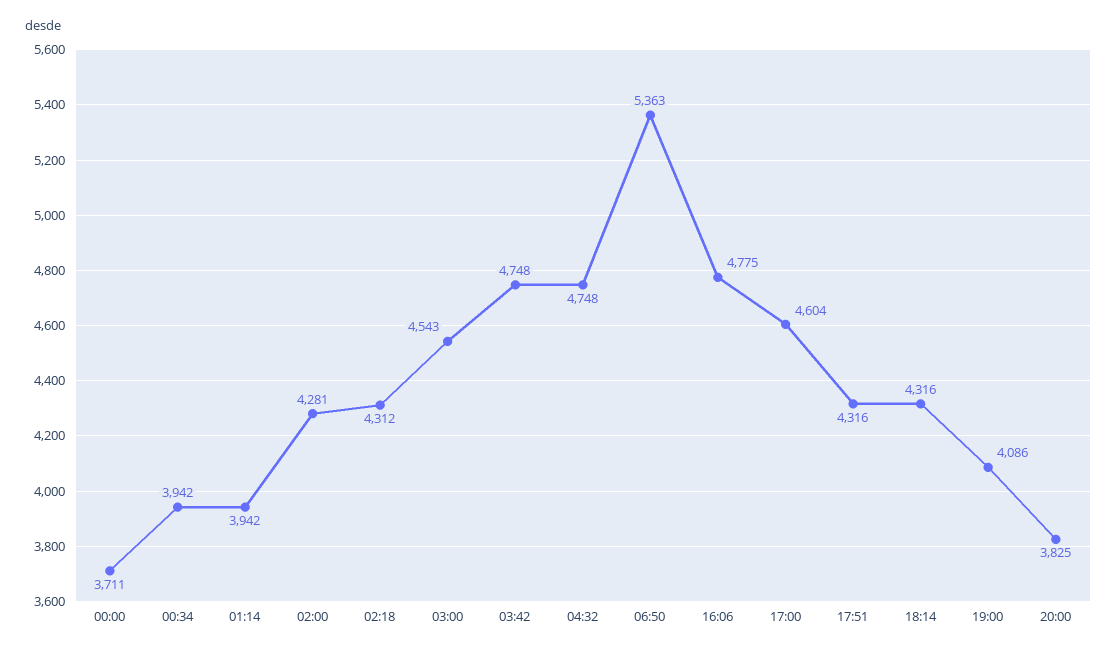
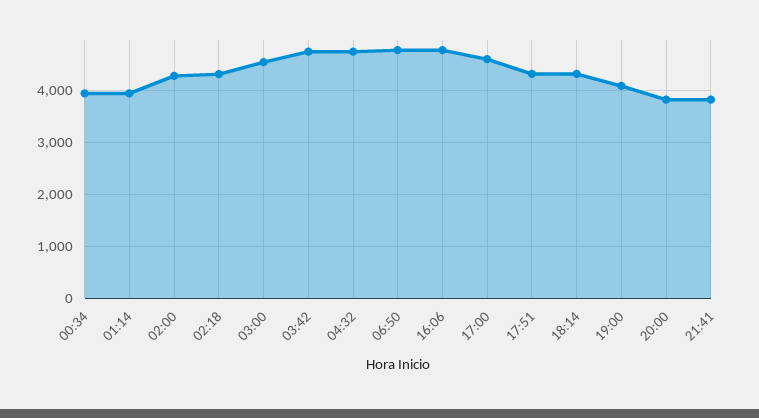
00:00: 3711 -> none
06:50: 5363 -> 4800
21:41: none -> 3800

